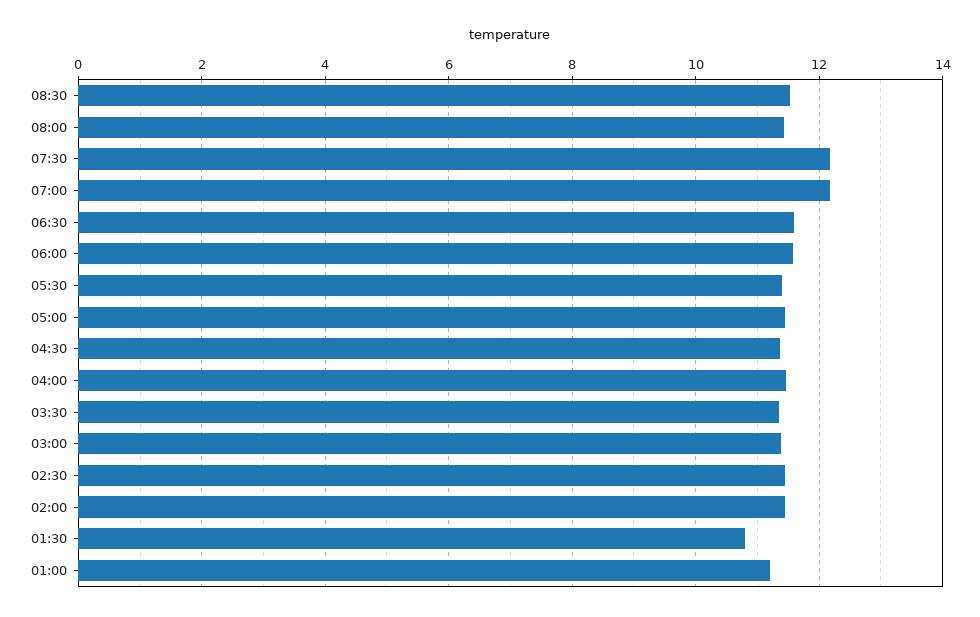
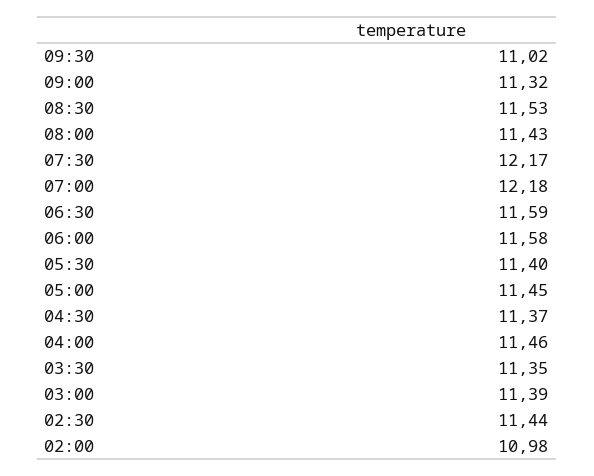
02:00: 11.4 -> 10.98
01:30: 10.8 -> none
01:00: 11.2 -> none
09:30: none -> 11.02
09:00: none -> 11.32

